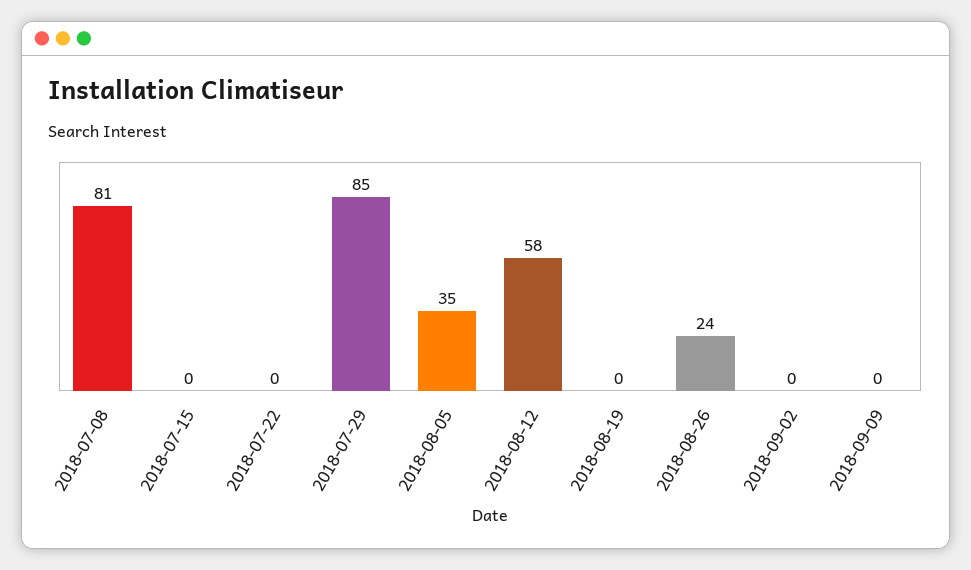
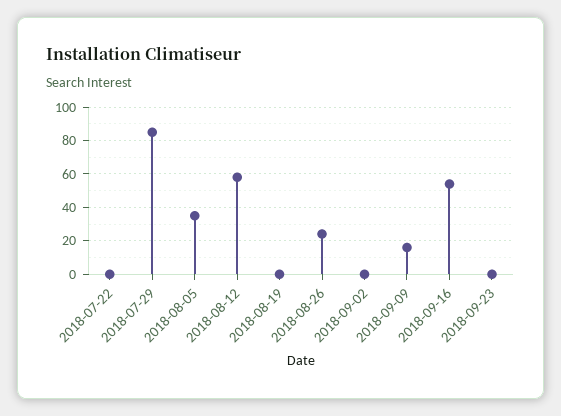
2018-07-08: 81 -> none
2018-07-15: 0 -> none
2018-09-09: 0 -> 15
2018-09-16: none -> 55
2018-09-23: none -> 0

